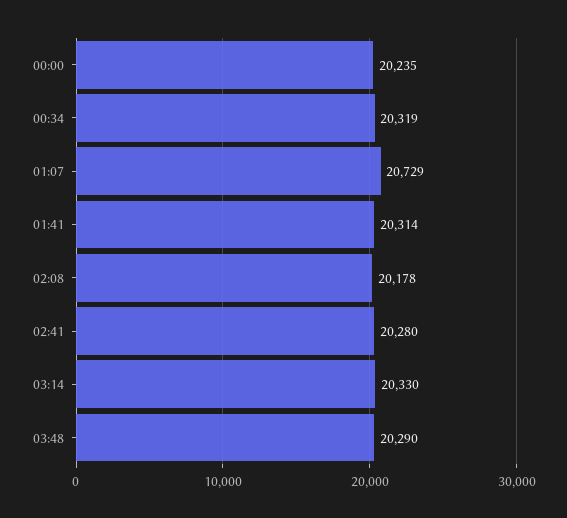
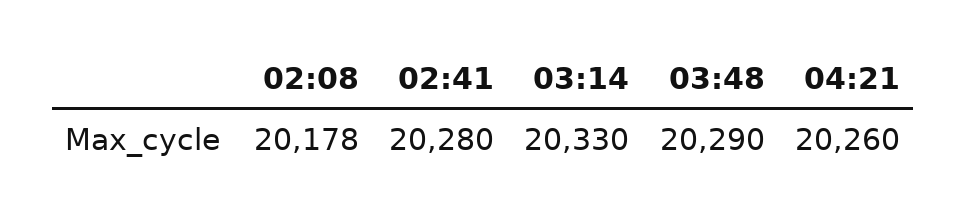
00:00: 20235 -> none
00:34: 20319 -> none
01:07: 20729 -> none
01:41: 20314 -> none
04:21: none -> 20260

